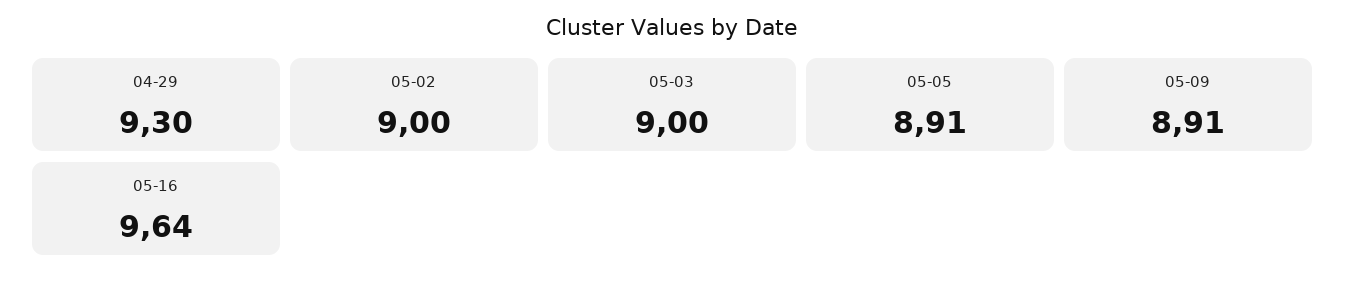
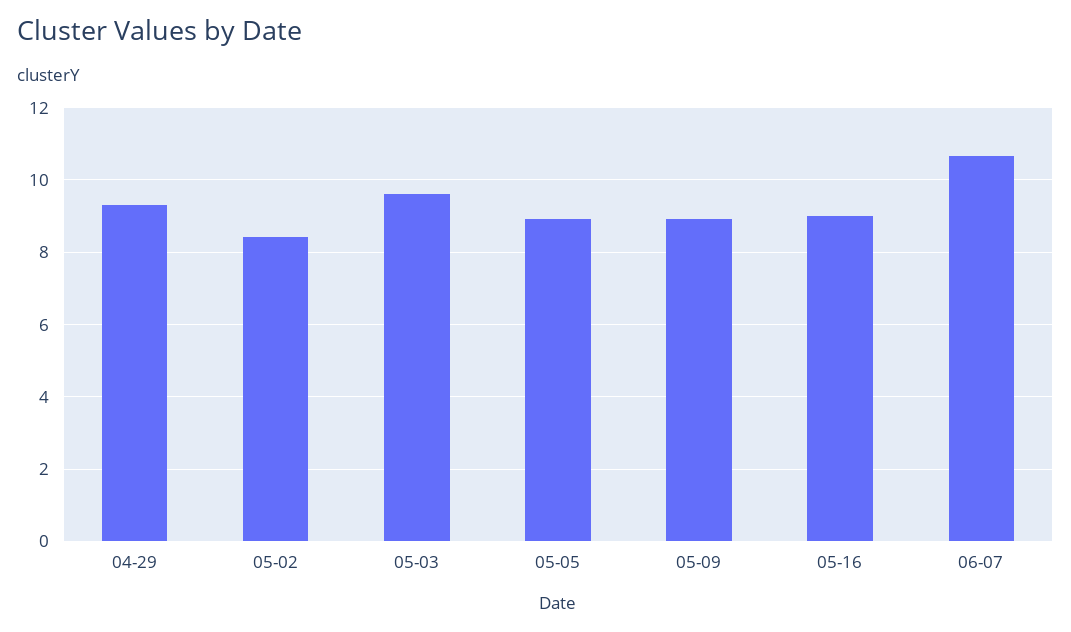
05-02: 9 -> 8.4
05-03: 9 -> 9.6
05-16: 9.64 -> 9
06-07: none -> 10.6

